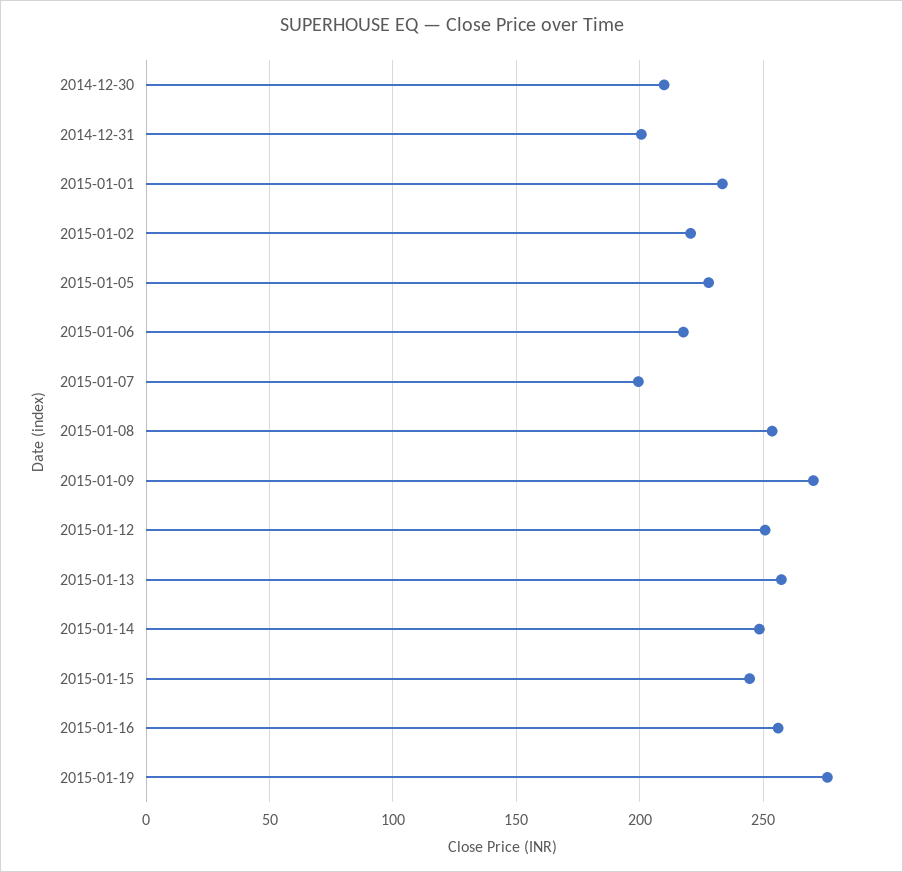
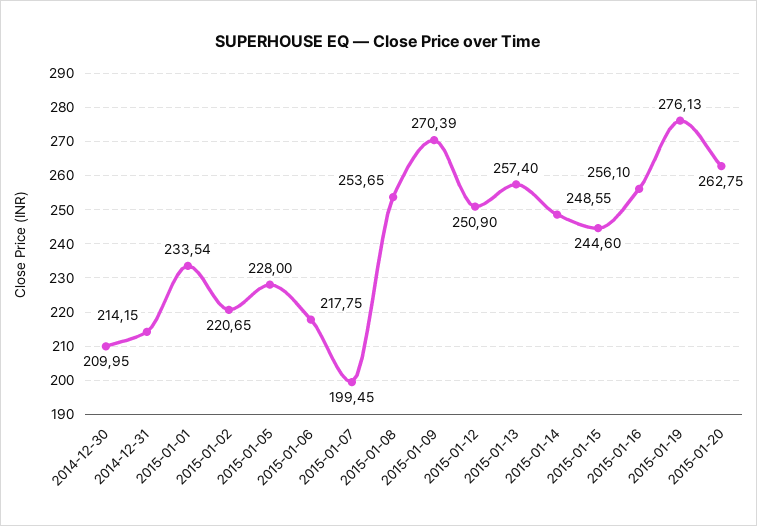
2014-12-31: 200 -> 214.15
2015-01-20: none -> 262.75

